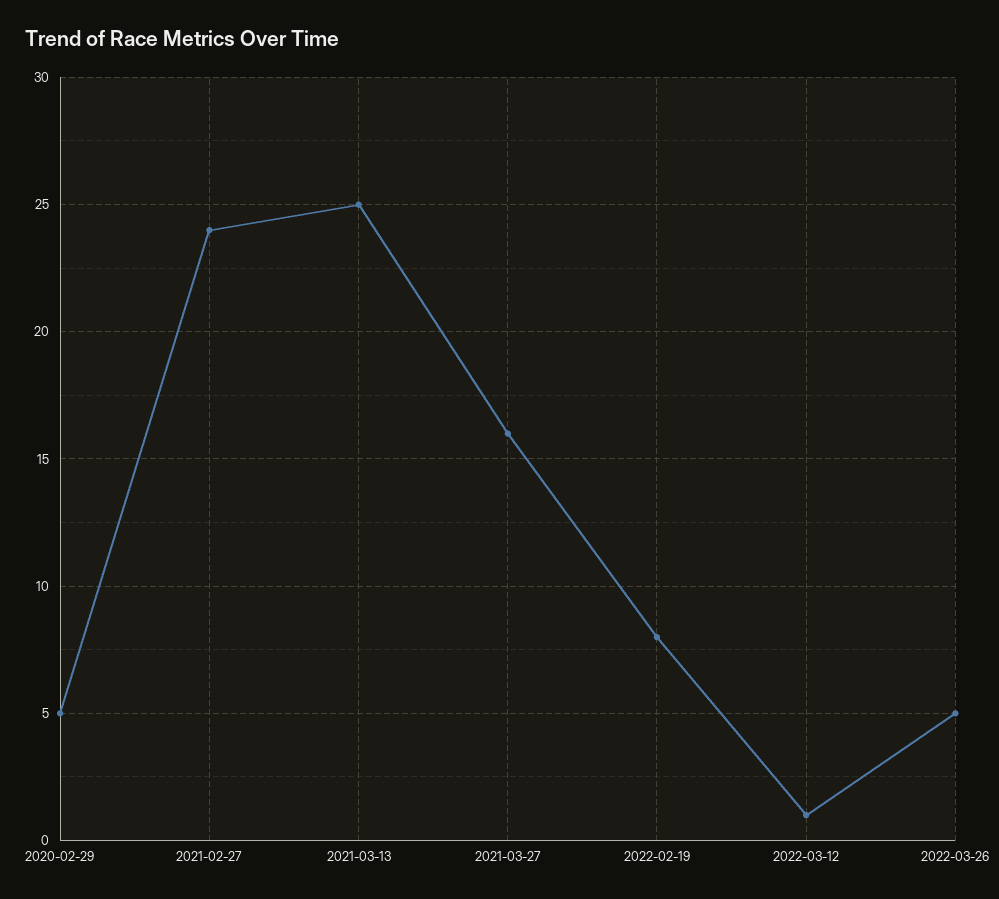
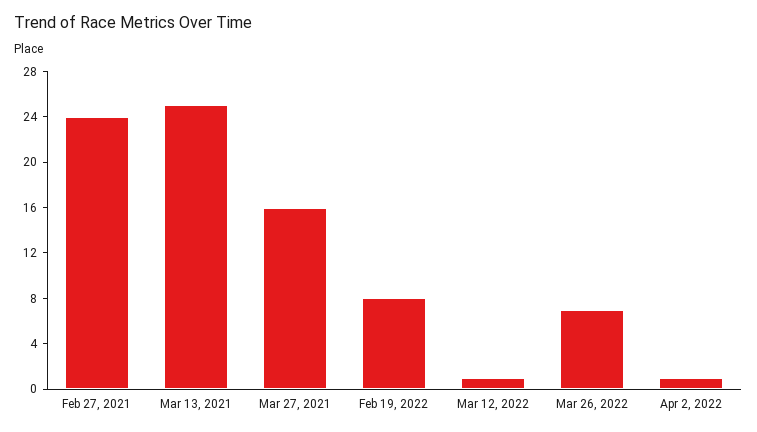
2020-02-29: 5 -> none
2022-03-26: 5 -> 7
Apr 2, 2022: none -> 1

